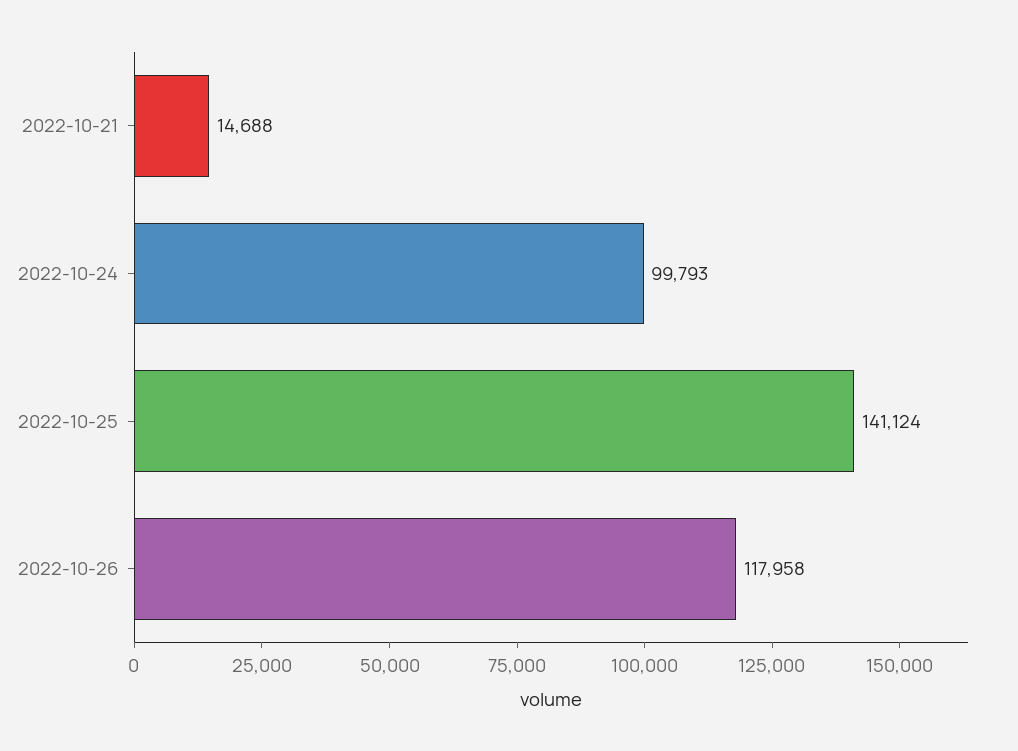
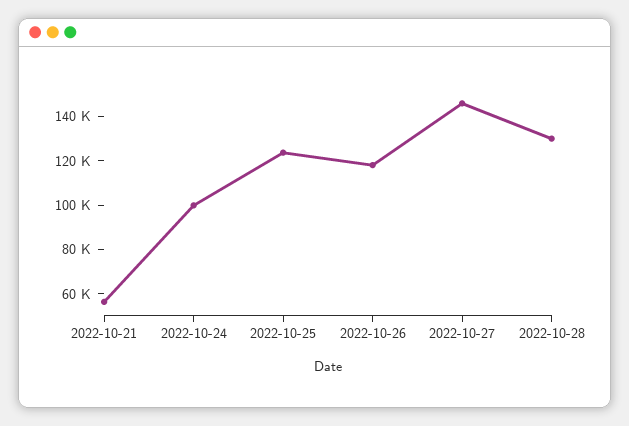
2022-10-21: 14688 -> 55000
2022-10-25: 141124 -> 125000
2022-10-27: none -> 145000
2022-10-28: none -> 130000

